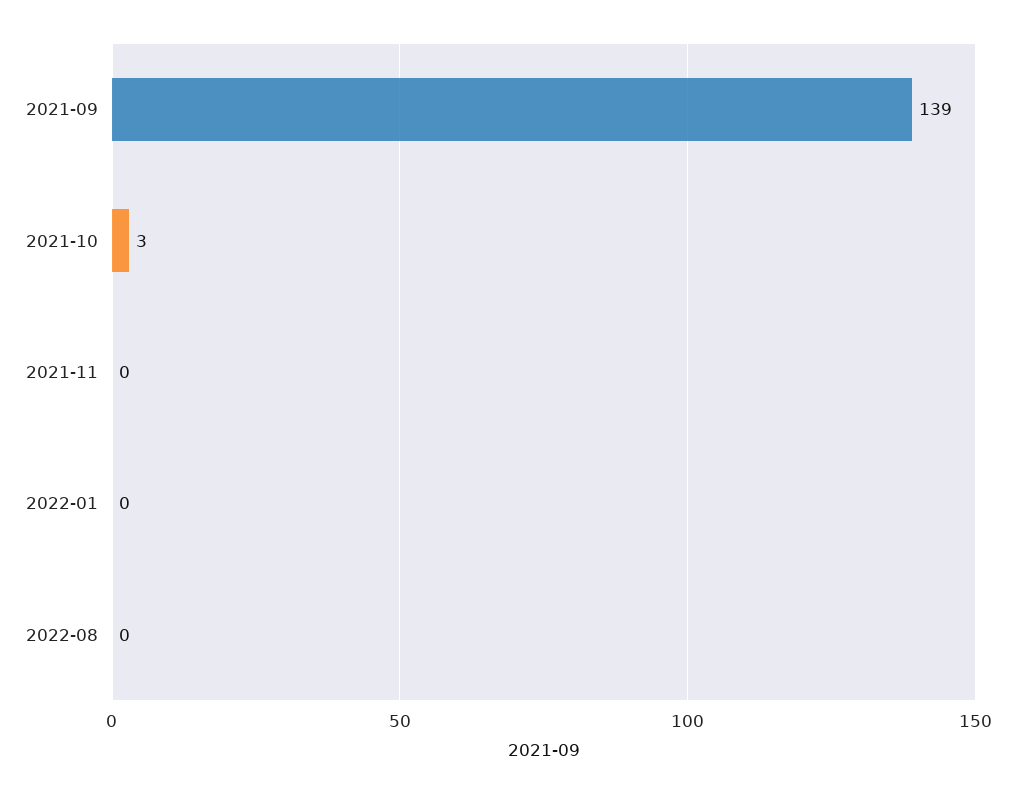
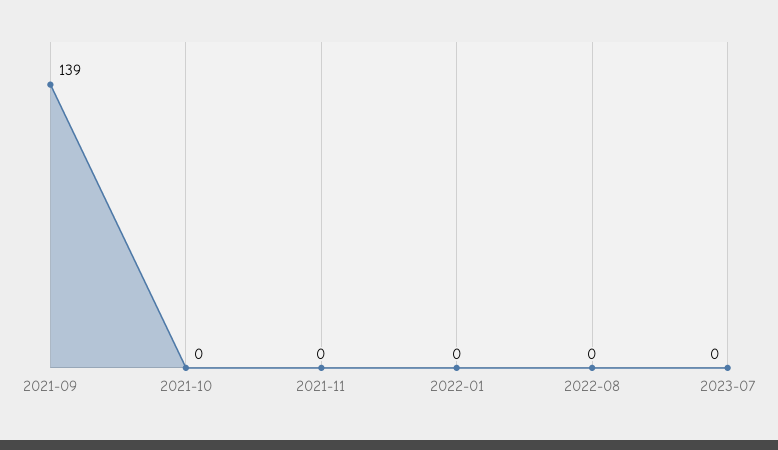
2021-10: 3 -> 0
2023-07: none -> 0

